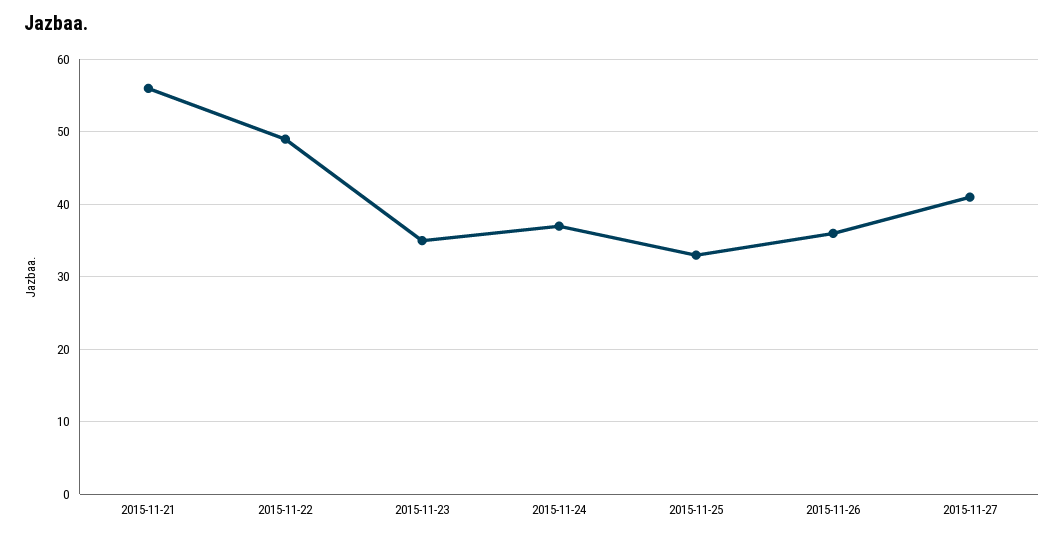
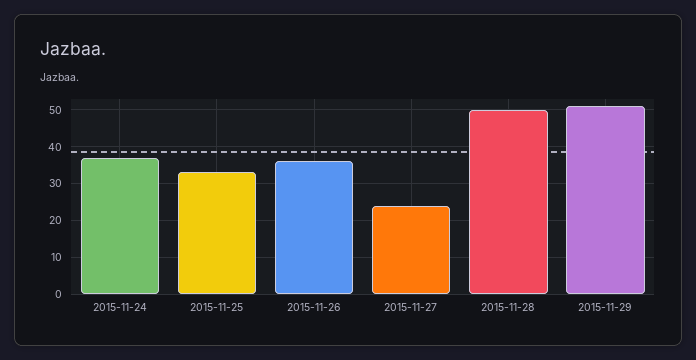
2015-11-21: 56 -> none
2015-11-22: 49 -> none
2015-11-23: 35 -> none
2015-11-27: 41 -> 25
2015-11-28: none -> 50
2015-11-29: none -> 50

